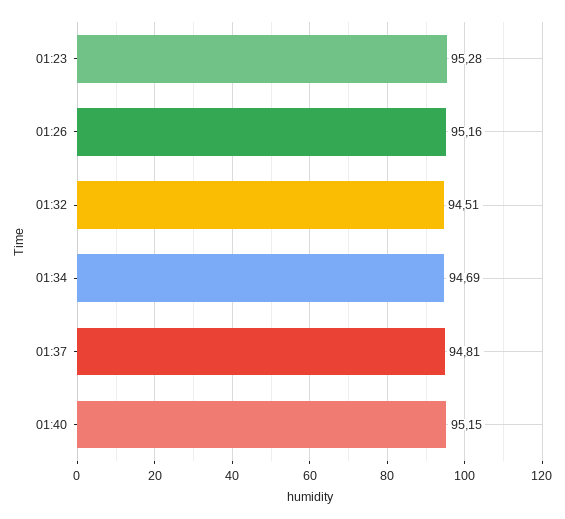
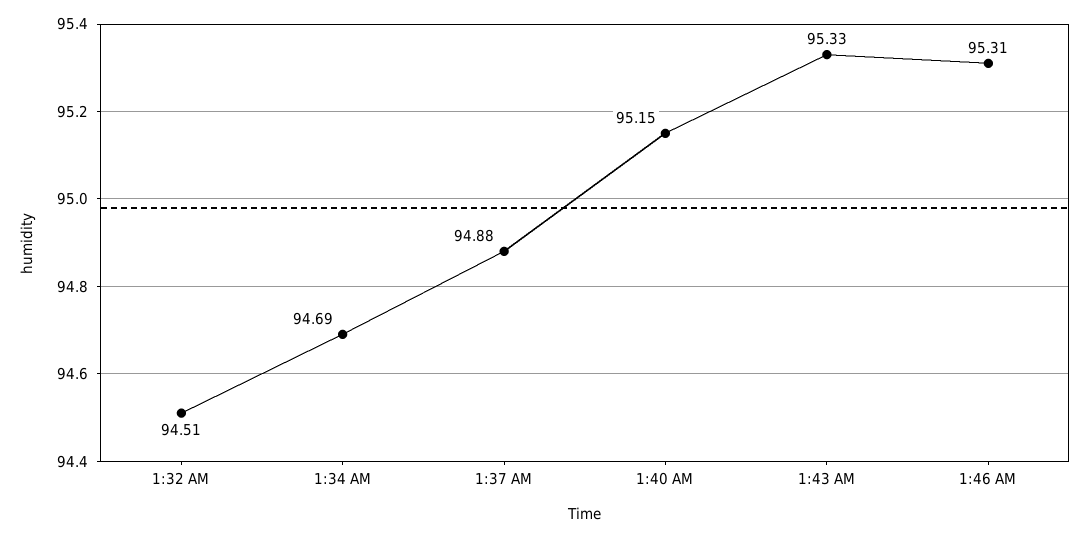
01:23: 95.28 -> none
01:26: 95.16 -> none
01:37: 94.81 -> 94.88
1:43 AM: none -> 95.33
1:46 AM: none -> 95.31

